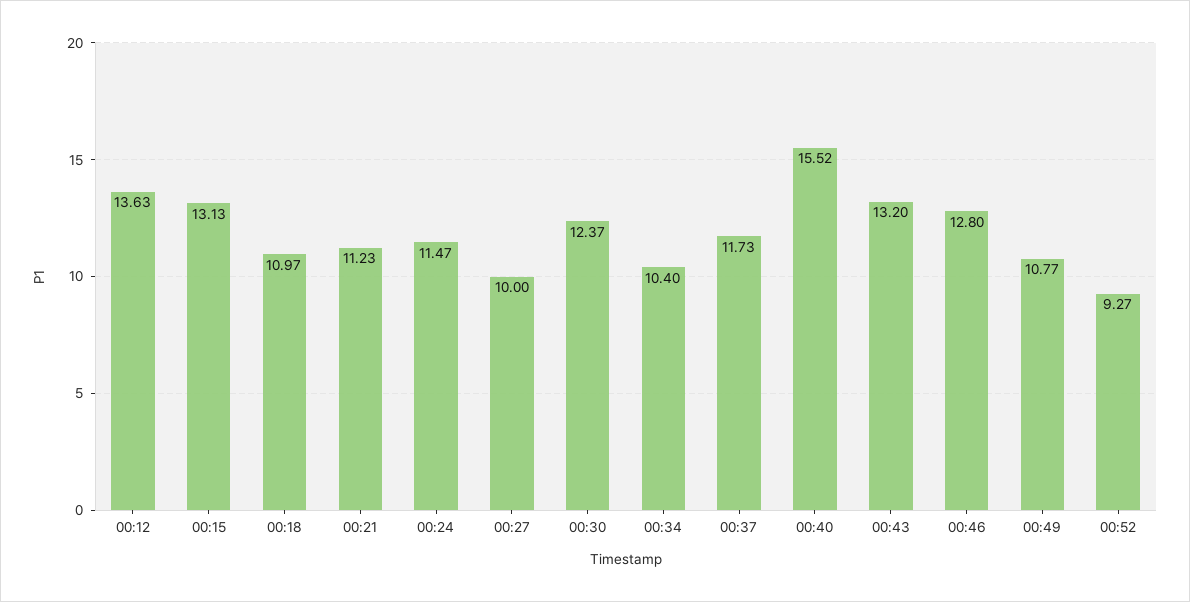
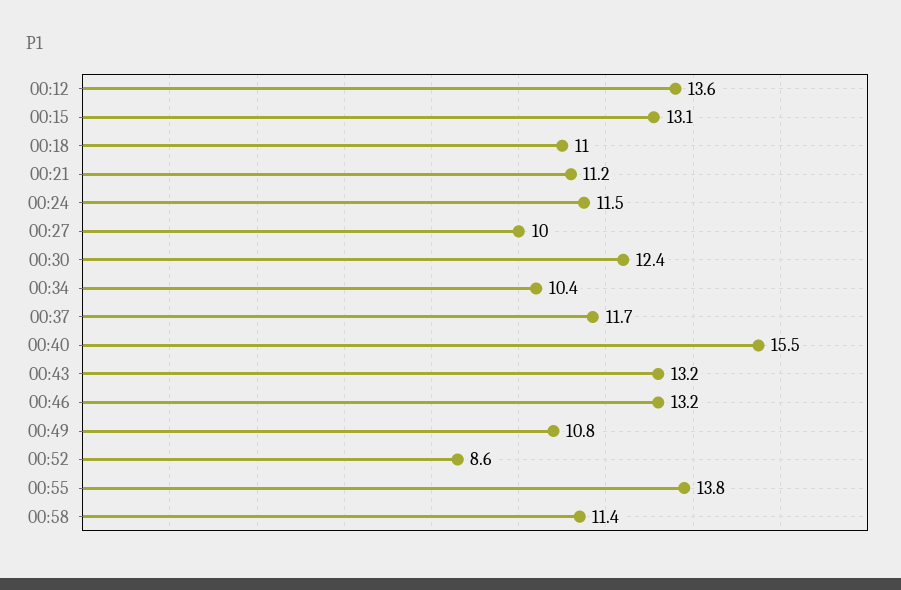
00:46: 12.8 -> 13.2
00:52: 9.27 -> 8.6
00:55: none -> 13.8
00:58: none -> 11.4

